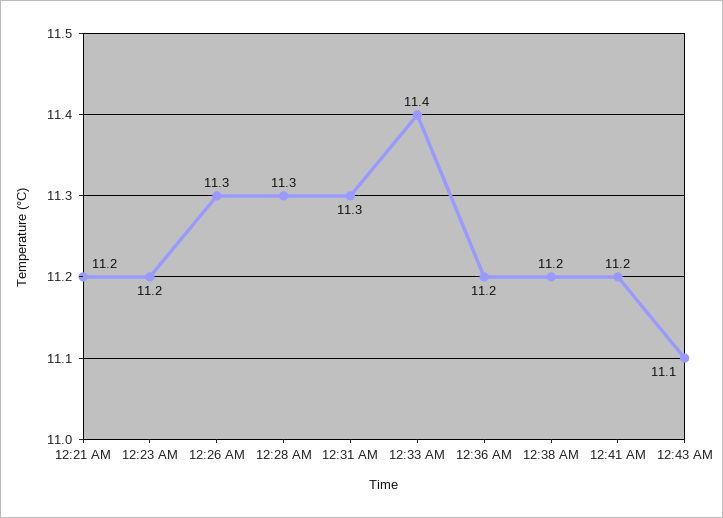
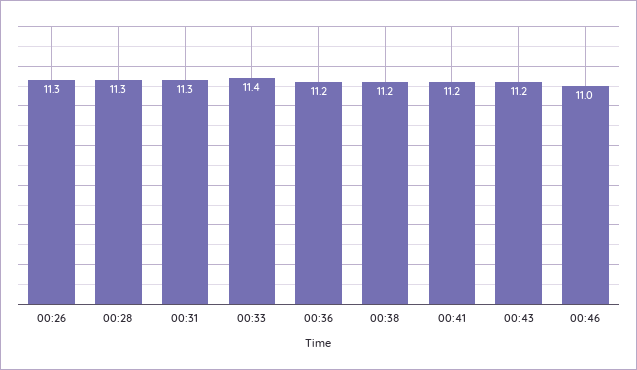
12:21 AM: 11.2 -> none
12:23 AM: 11.2 -> none
12:43 AM: 11.1 -> 11.2
00:46: none -> 11

